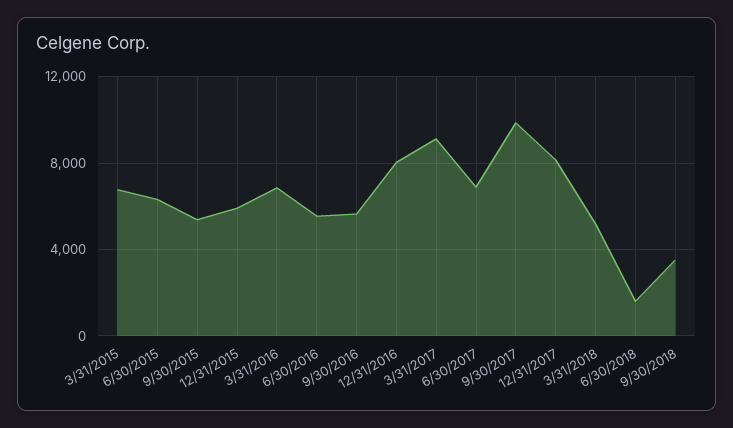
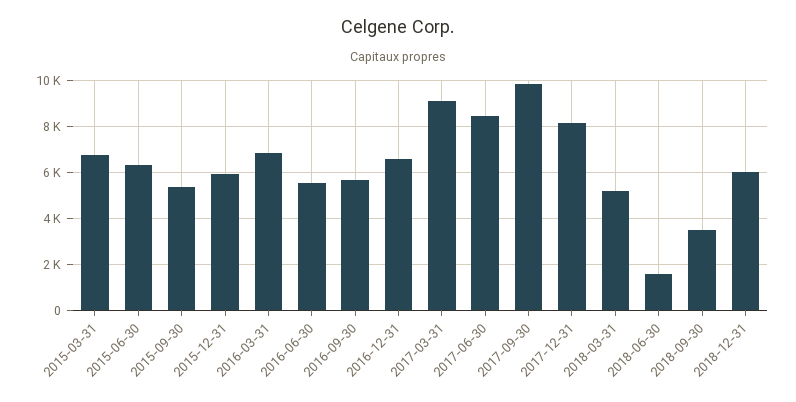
12/31/2016: 8000 -> 6500
6/30/2017: 7000 -> 8500
2018-12-31: none -> 6000

